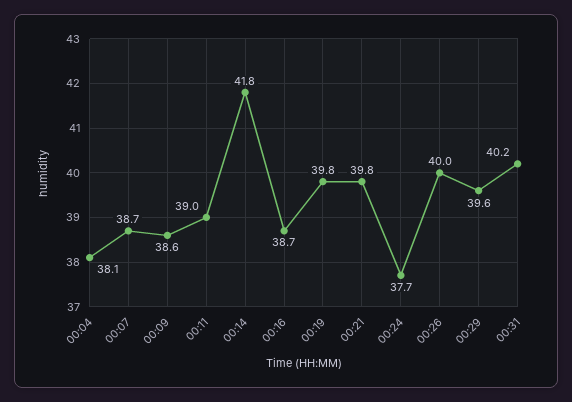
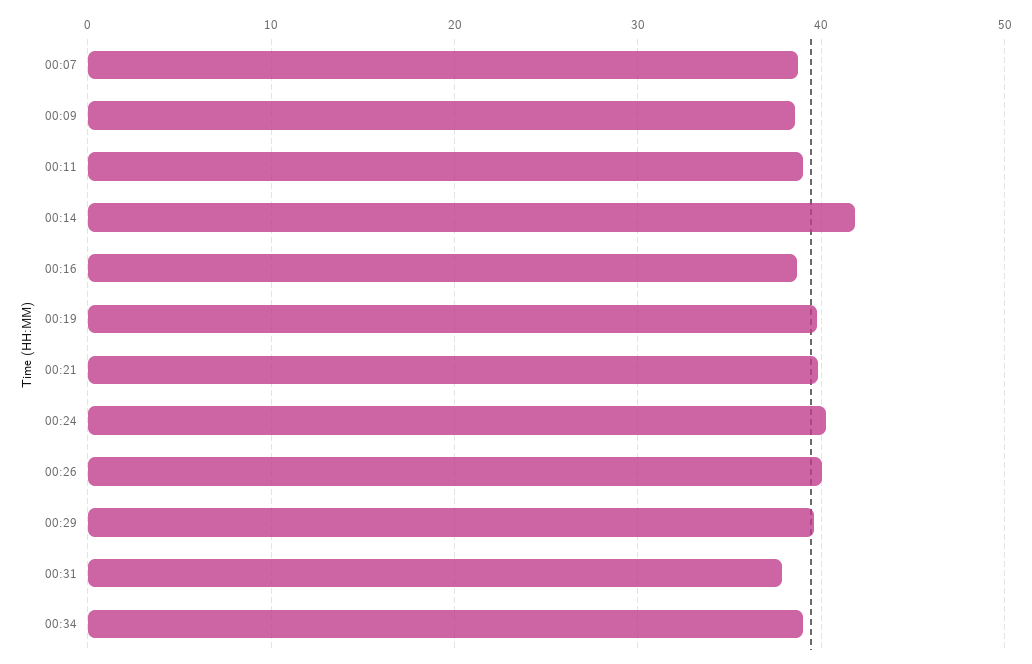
00:04: 38.1 -> none
00:24: 37.7 -> 40
00:31: 40.2 -> 38
00:34: none -> 39

